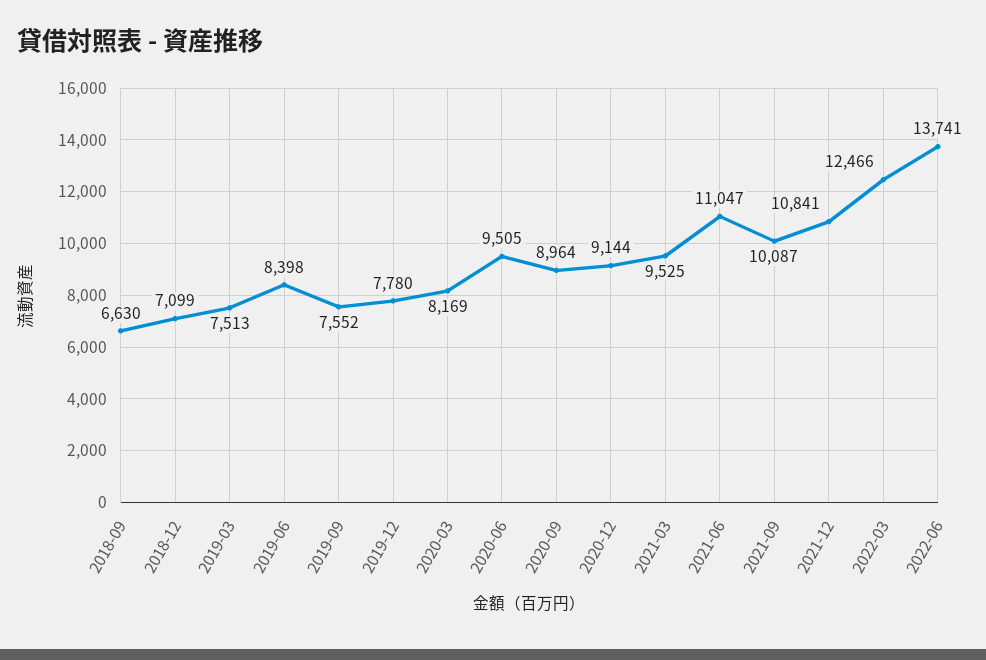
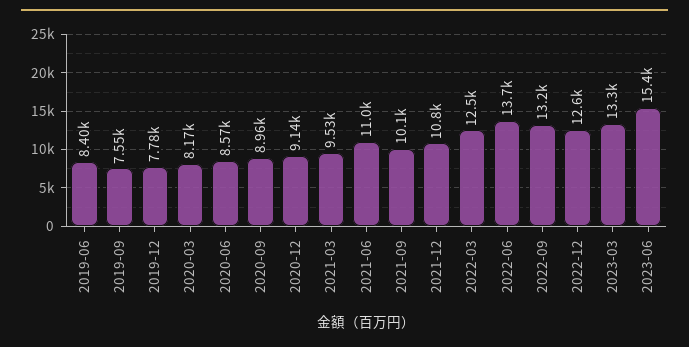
2018-09: 6630 -> none
2018-12: 7099 -> none
2019-03: 7513 -> none
2020-06: 9505 -> 8570
2022-09: none -> 13200
2022-12: none -> 12600
2023-03: none -> 13300
2023-06: none -> 15400

